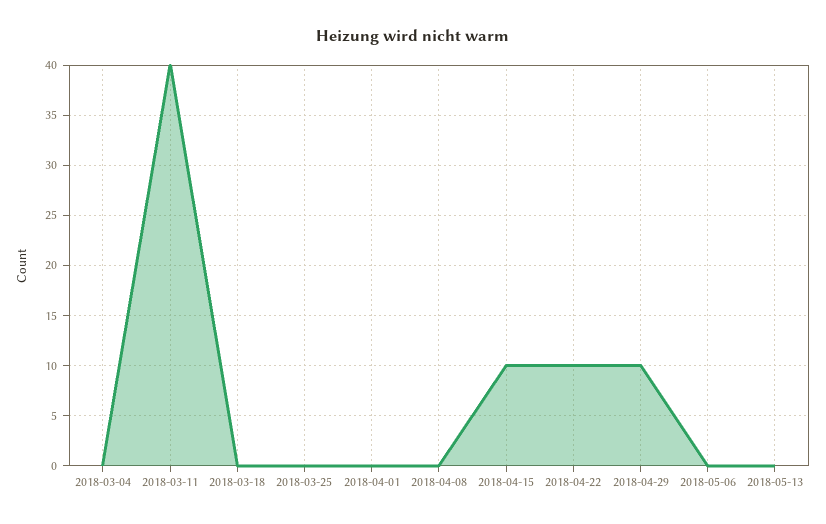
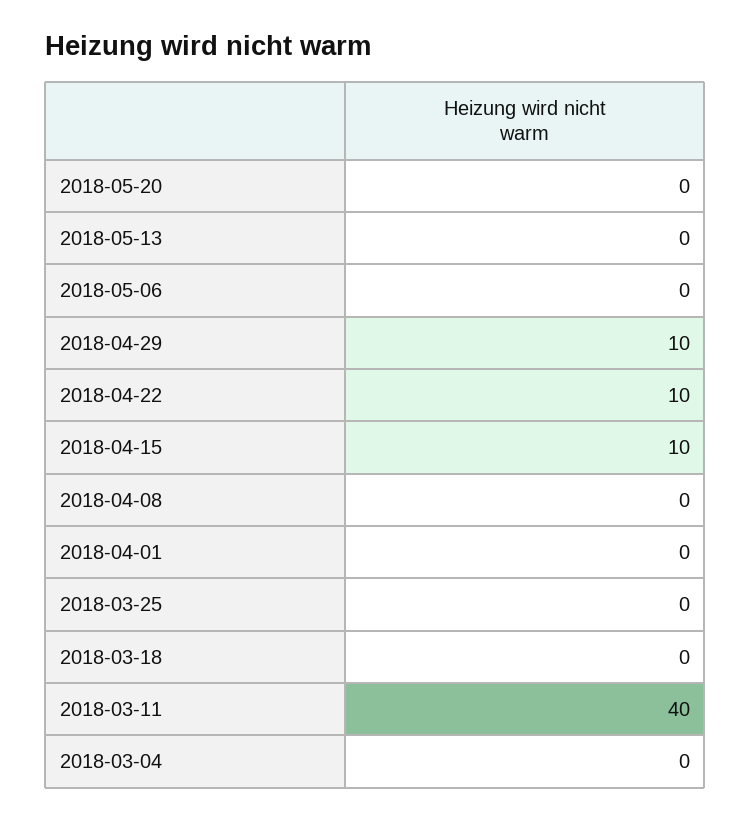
2018-05-20: none -> 0

